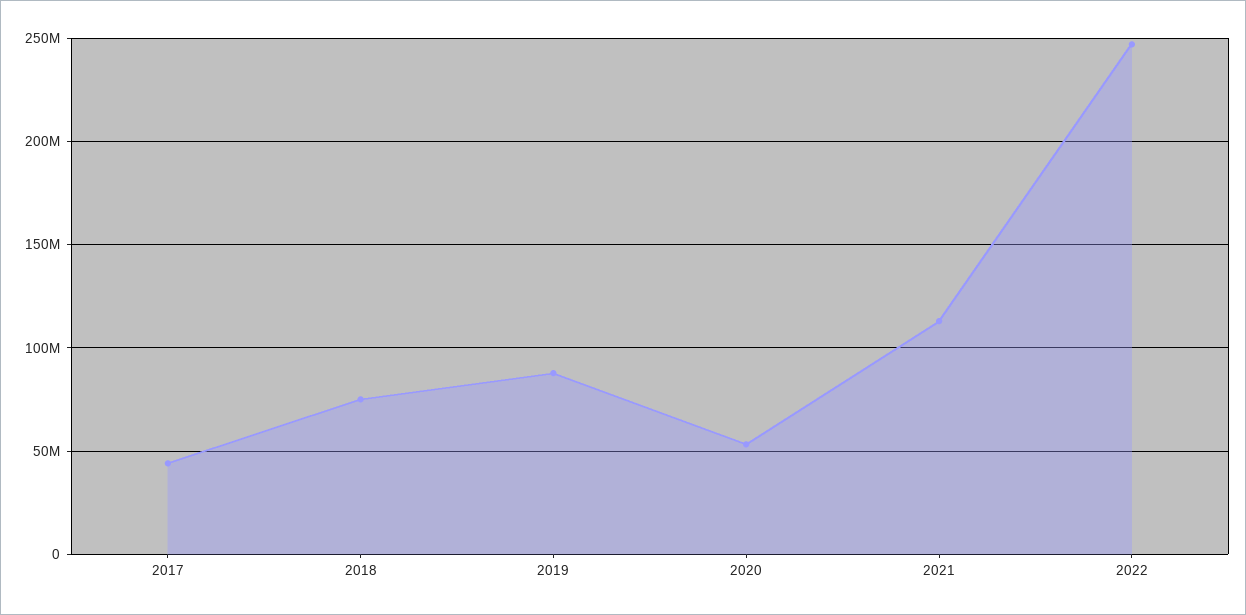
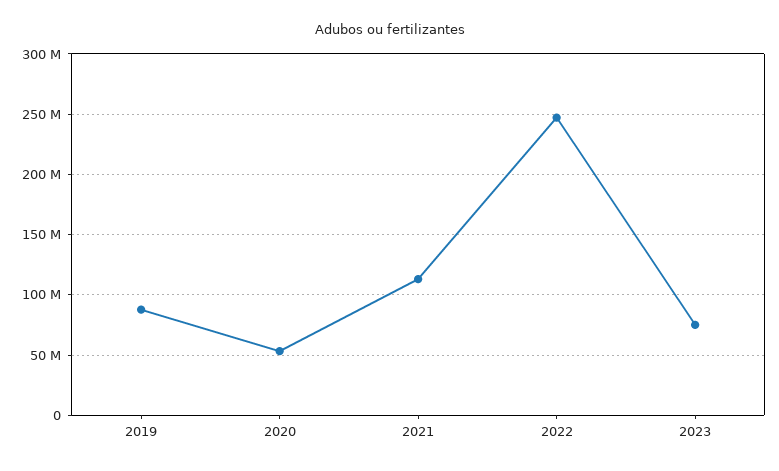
2017: 45000000 -> none
2018: 75000000 -> none
2023: none -> 75000000

